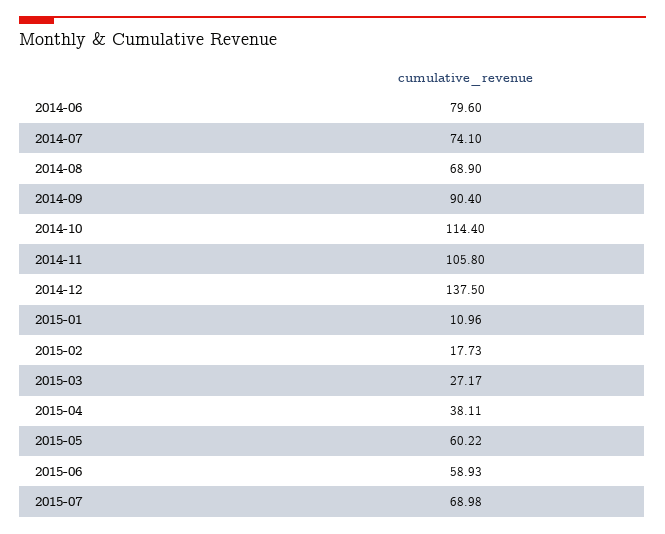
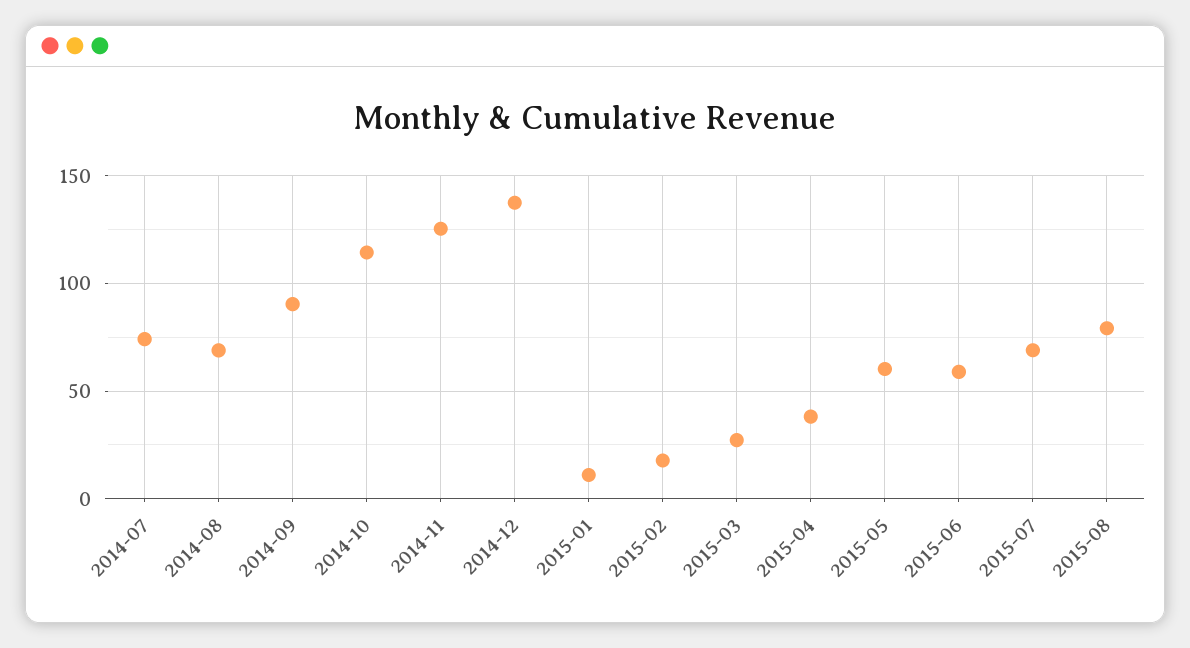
2014-06: 79.6 -> none
2014-11: 105.8 -> 125
2015-08: none -> 80

